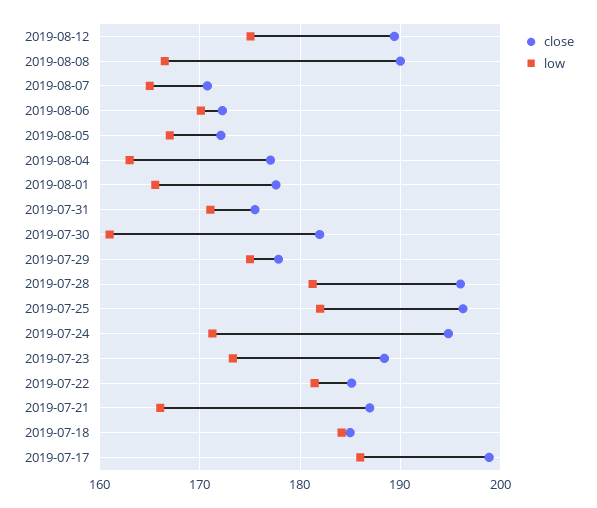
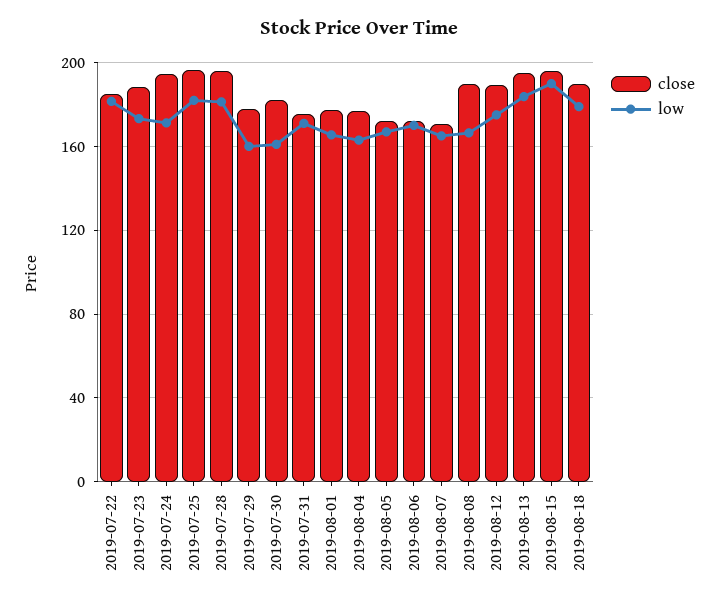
low, 2019-07-29: 175 -> 160
close, 2019-07-21: 187 -> none
low, 2019-07-21: 166 -> none
close, 2019-07-18: 185 -> none
low, 2019-07-18: 184 -> none
close, 2019-07-17: 199 -> none
low, 2019-07-17: 186 -> none
close, 2019-08-13: none -> 195
low, 2019-08-13: none -> 185
close, 2019-08-15: none -> 195
low, 2019-08-15: none -> 190
close, 2019-08-18: none -> 190
low, 2019-08-18: none -> 180

